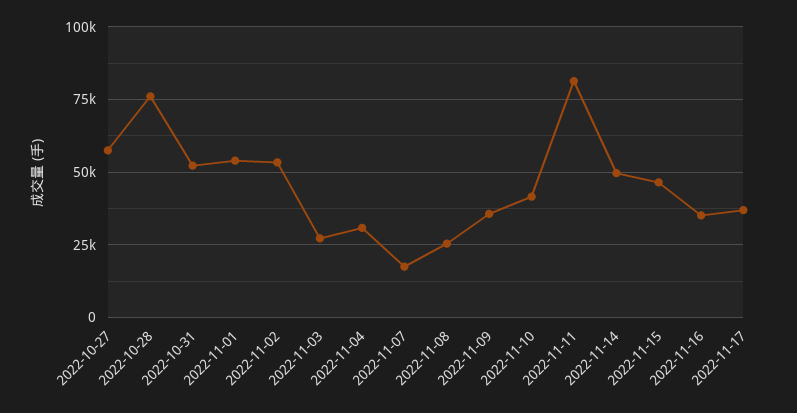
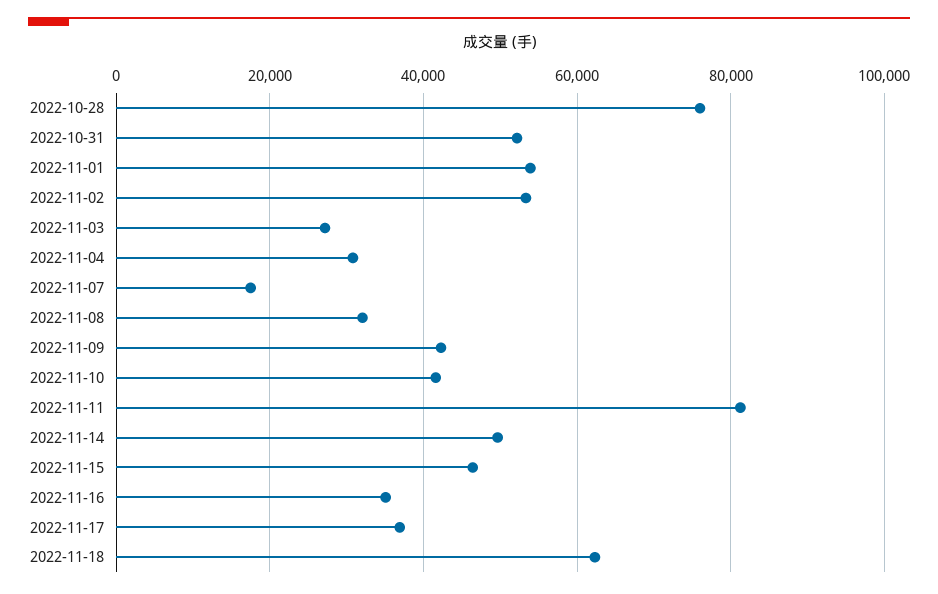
2022-10-27: 57500 -> none
2022-11-08: 25000 -> 32000
2022-11-09: 35000 -> 42000
2022-11-18: none -> 62000

